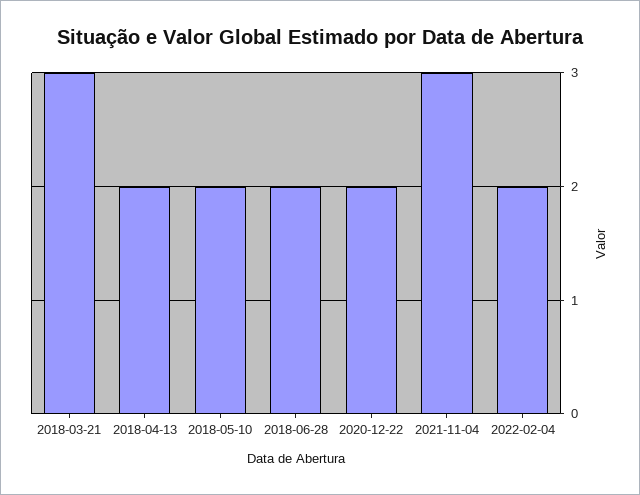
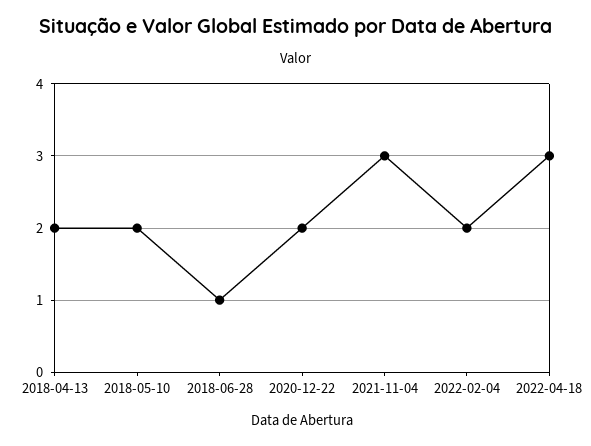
2018-03-21: 3 -> none
2018-06-28: 2 -> 1
2022-04-18: none -> 3

